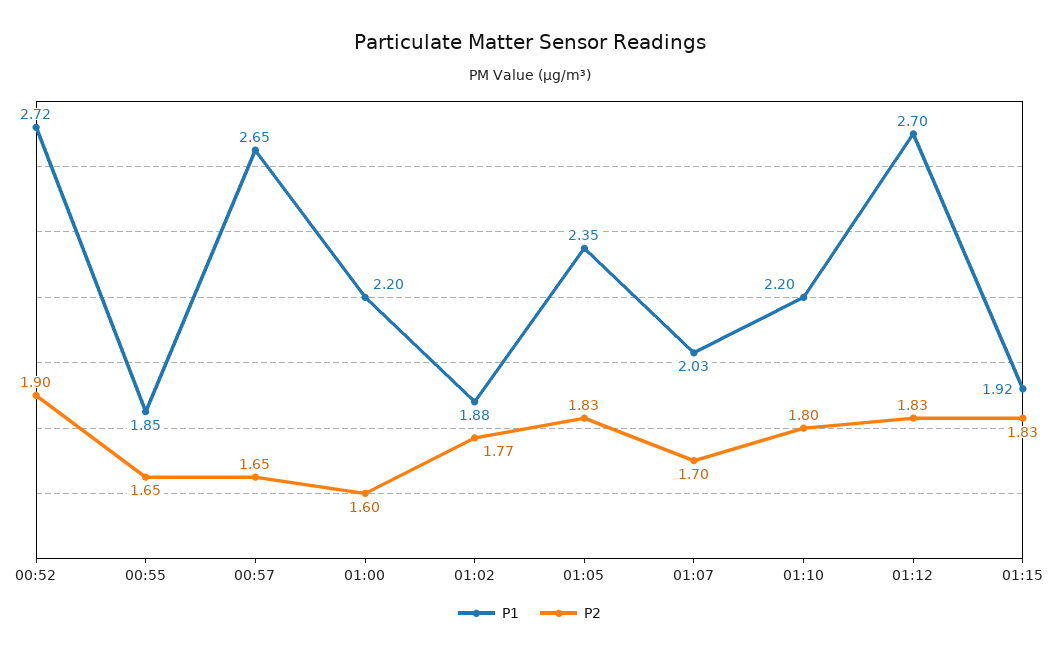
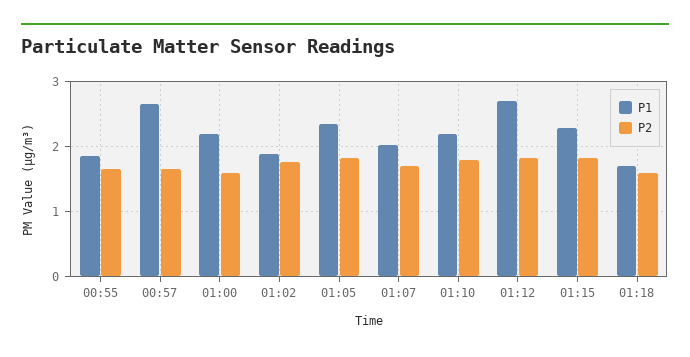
P1, 00:52: 2.72 -> none
P2, 00:52: 1.9 -> none
P1, 01:15: 1.92 -> 2.3
P1, 01:18: none -> 1.7
P2, 01:18: none -> 1.6

